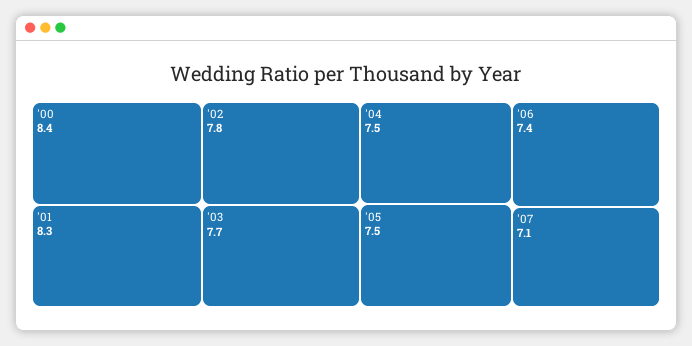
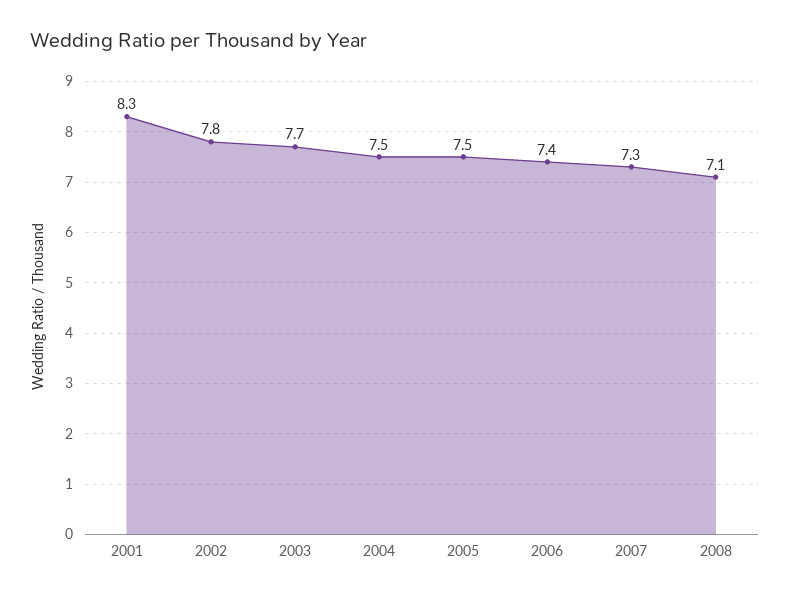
'00: 8.4 -> none
'07: 7.1 -> 7.3
2008: none -> 7.1

